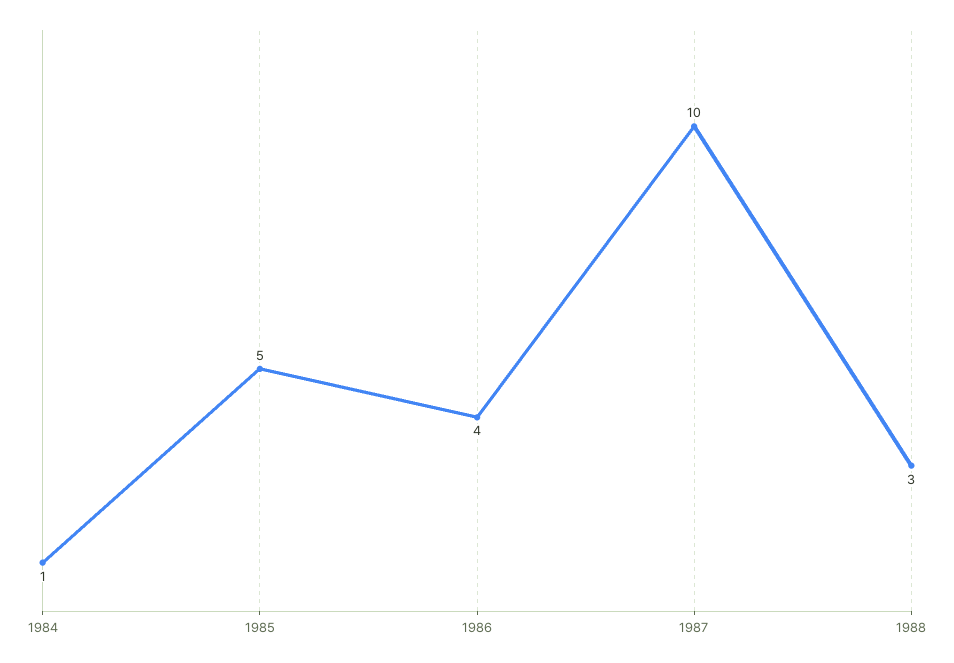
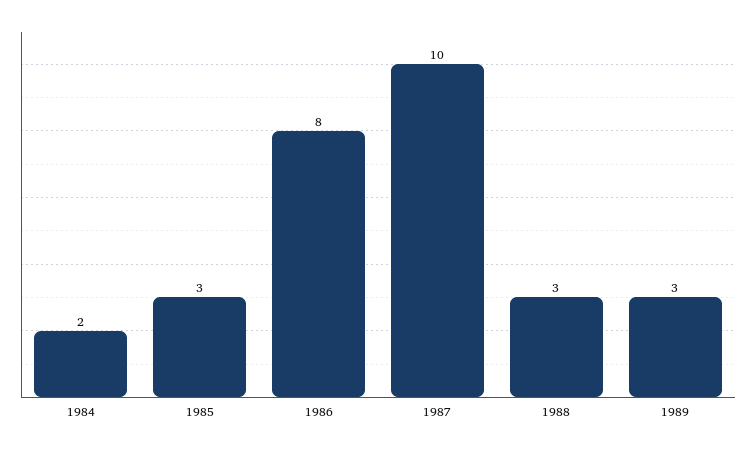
1984: 1 -> 2
1985: 5 -> 3
1986: 4 -> 8
1989: none -> 3

